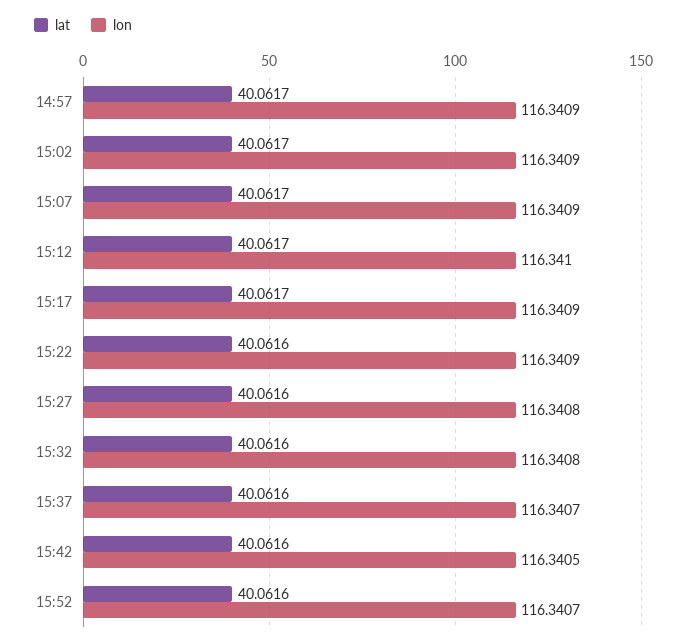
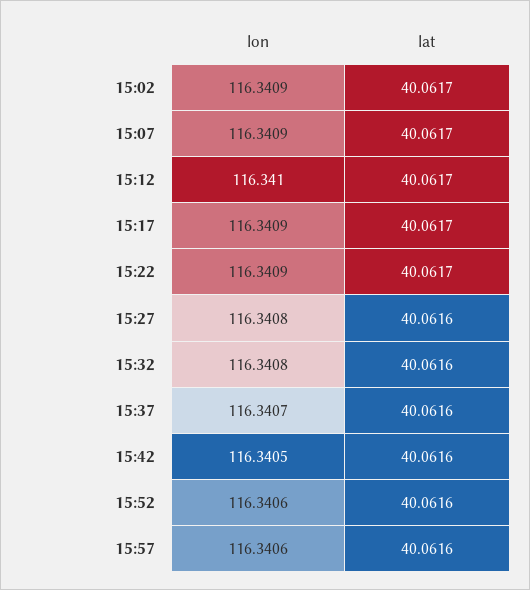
lat, 14:57: 40.0617 -> none
lon, 14:57: 116.3409 -> none
lat, 15:22: 40.0616 -> 40.0617
lon, 15:52: 116.3407 -> 116.3406
lon, 15:57: none -> 116.3406
lat, 15:57: none -> 40.0616

